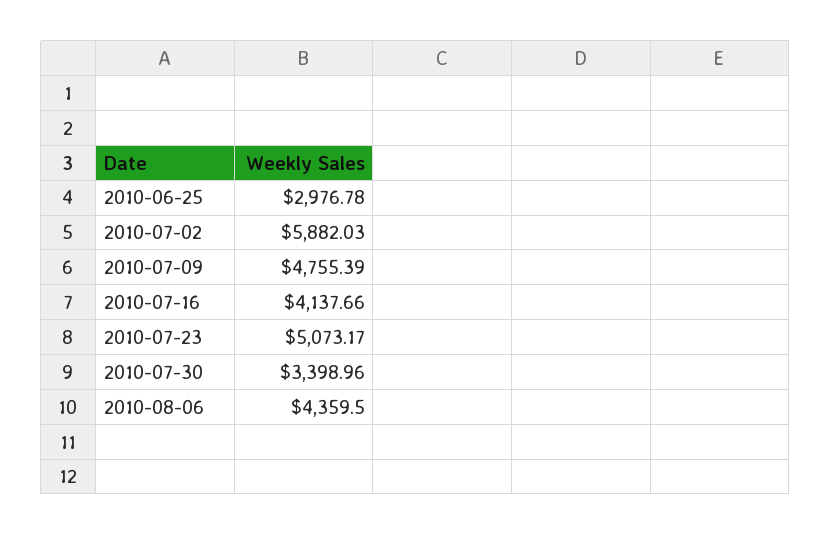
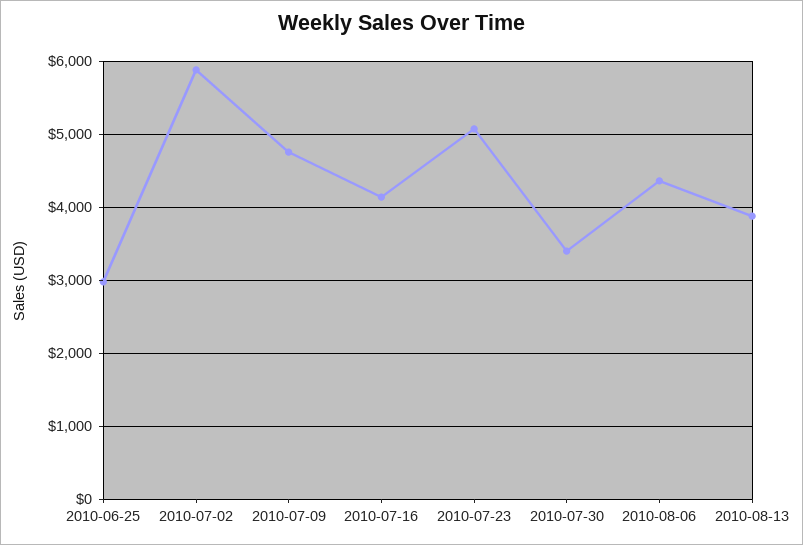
2010-08-13: none -> 3900

